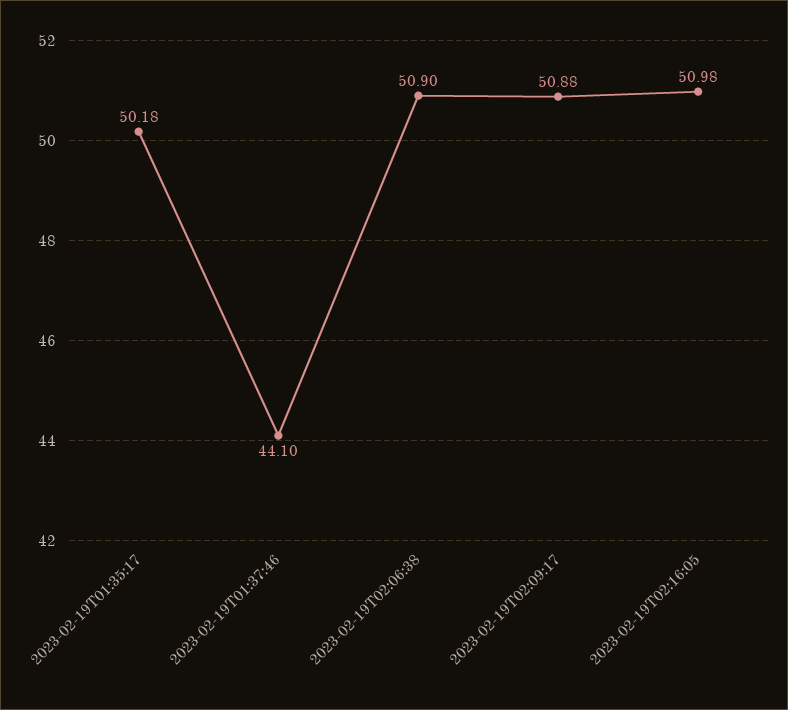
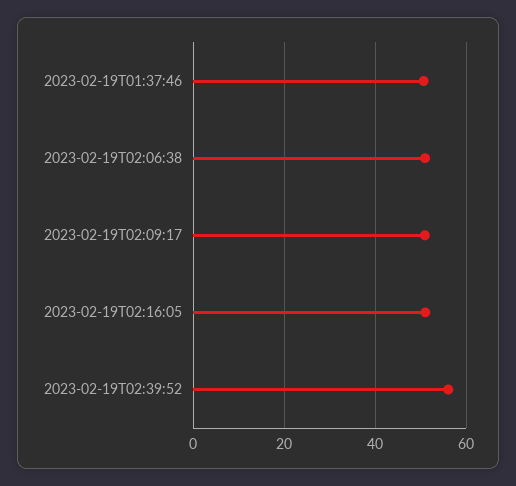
2023-02-19T01:35:17: 50.18 -> none
2023-02-19T01:37:46: 44.1 -> 50
2023-02-19T02:39:52: none -> 56

